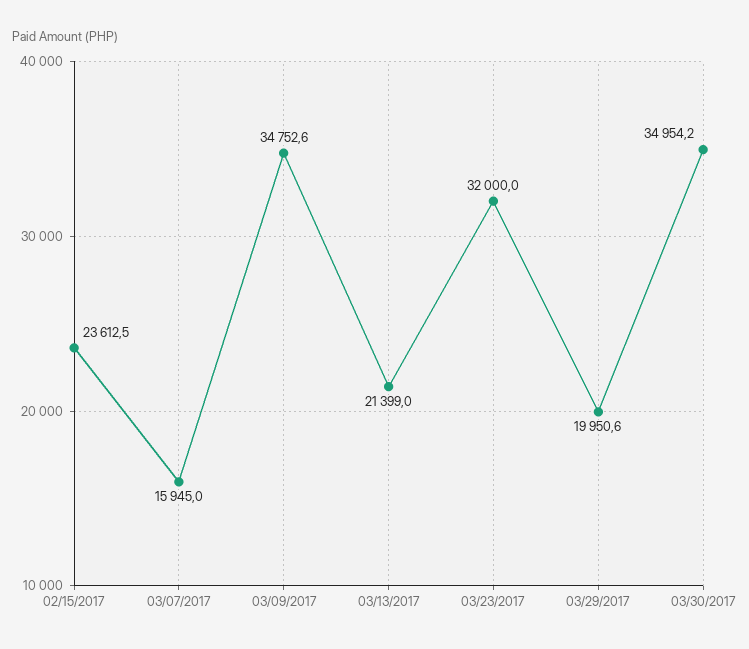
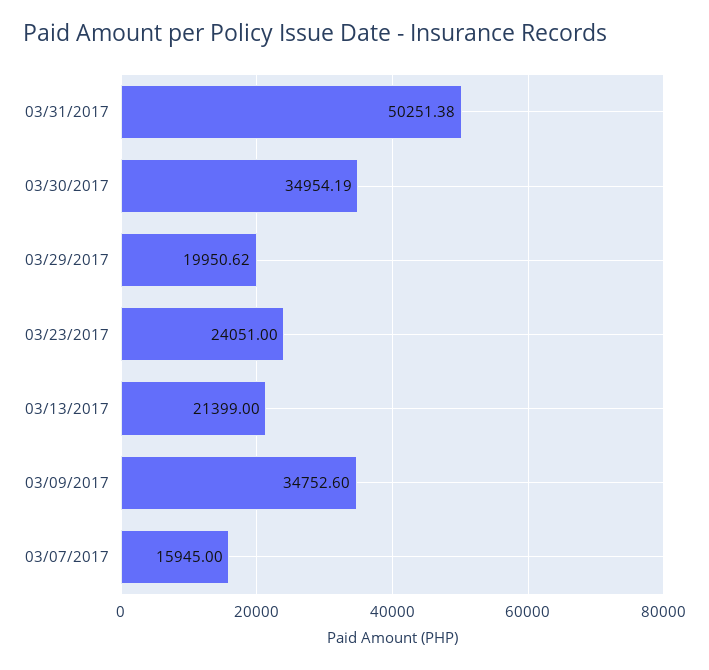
02/15/2017: 23612.5 -> none
03/23/2017: 32000 -> 24051
03/31/2017: none -> 50251.38

